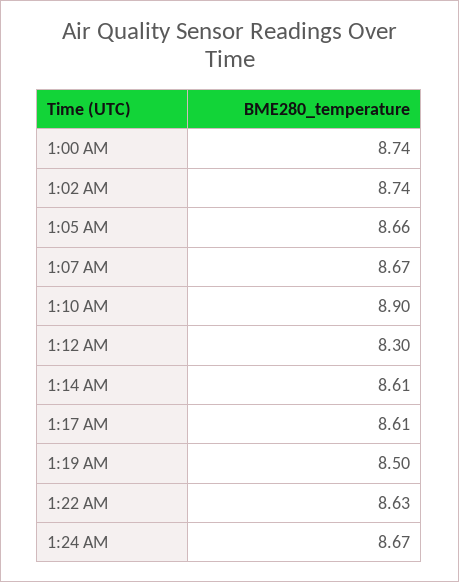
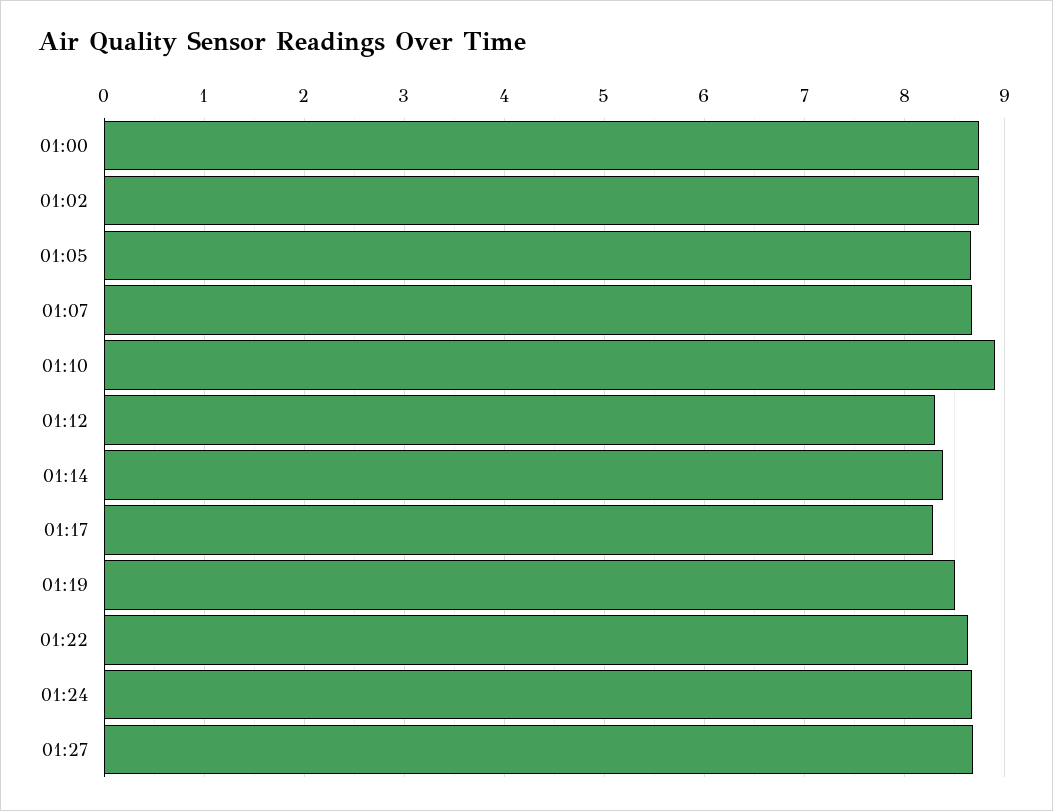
1:14 AM: 8.61 -> 8.4
1:17 AM: 8.61 -> 8.3
01:27: none -> 8.7

